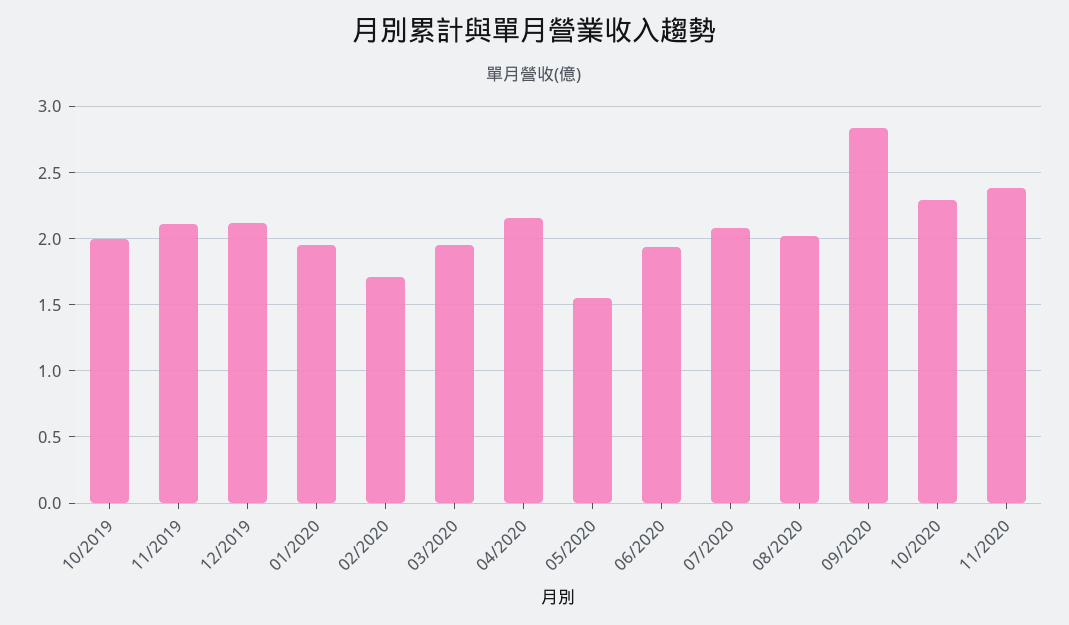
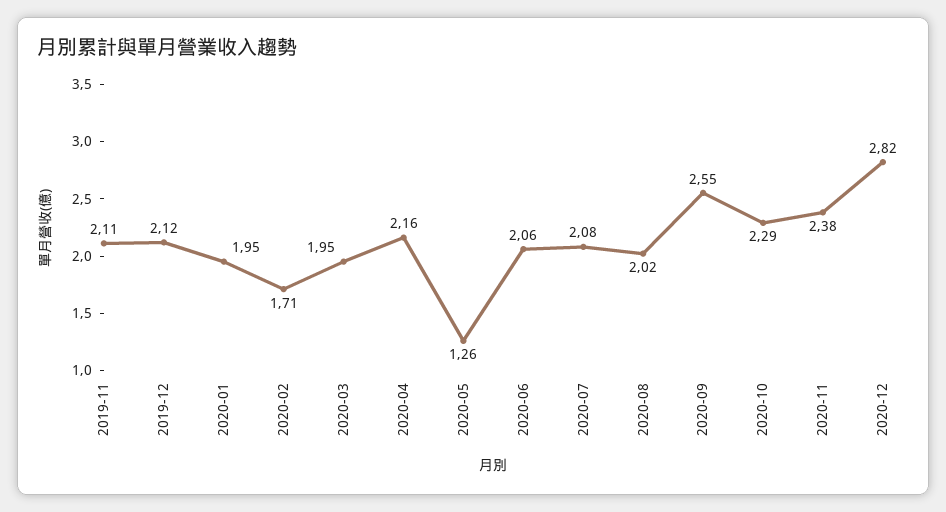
10/2019: 2 -> none
05/2020: 1.55 -> 1.26
06/2020: 1.95 -> 2.06
09/2020: 2.85 -> 2.55
2020-12: none -> 2.82

